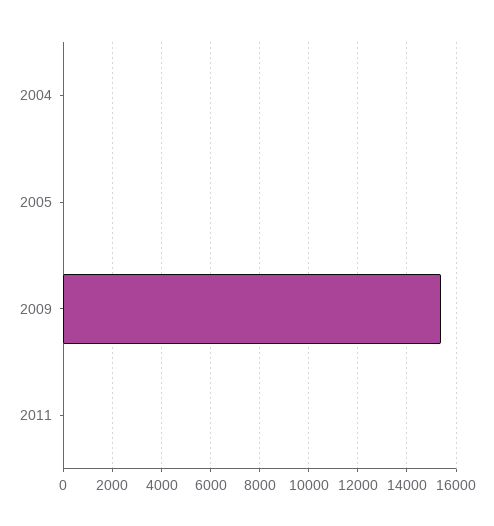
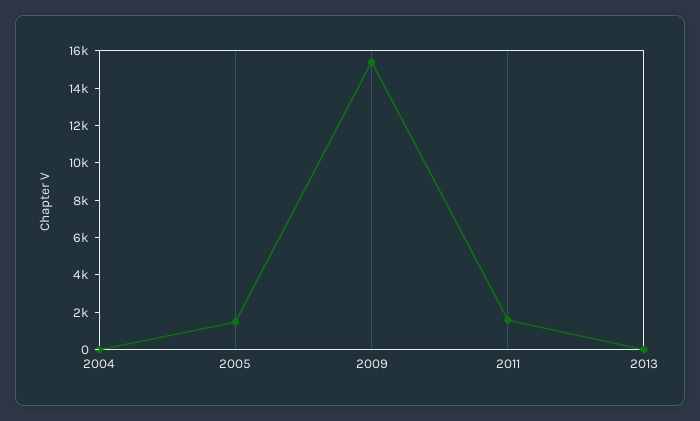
2005: 0 -> 1500
2011: 0 -> 1500
2013: none -> 0

